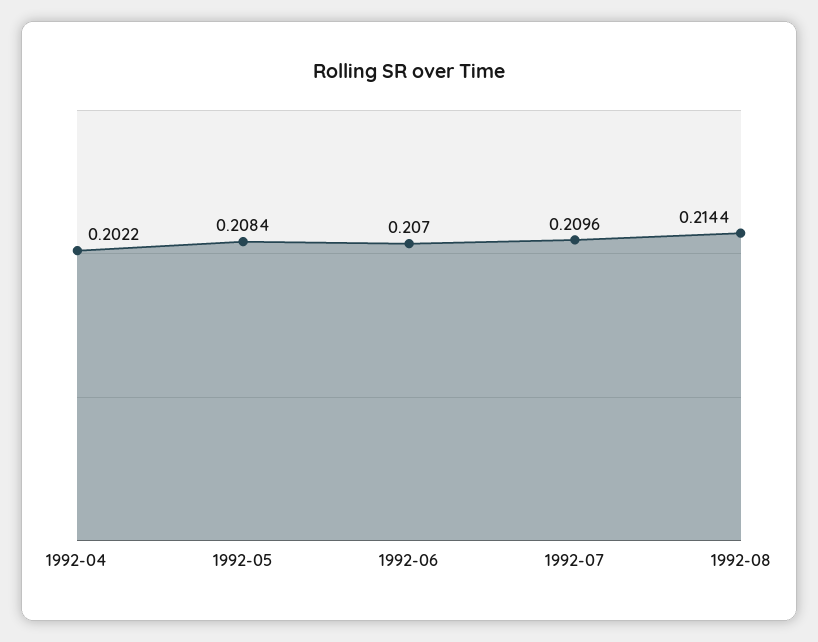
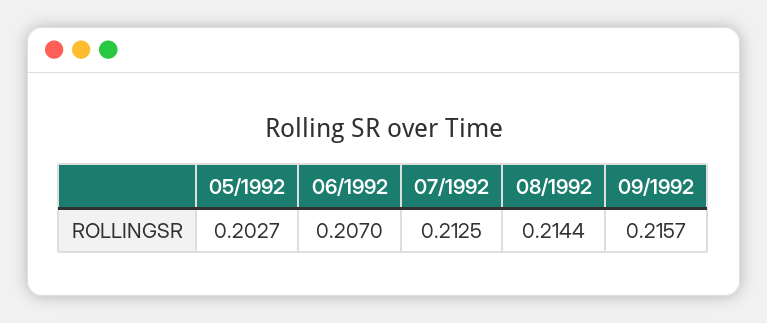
1992-04: 0.2022 -> none
1992-05: 0.2084 -> 0.2027
1992-07: 0.2096 -> 0.2125
09/1992: none -> 0.2157

